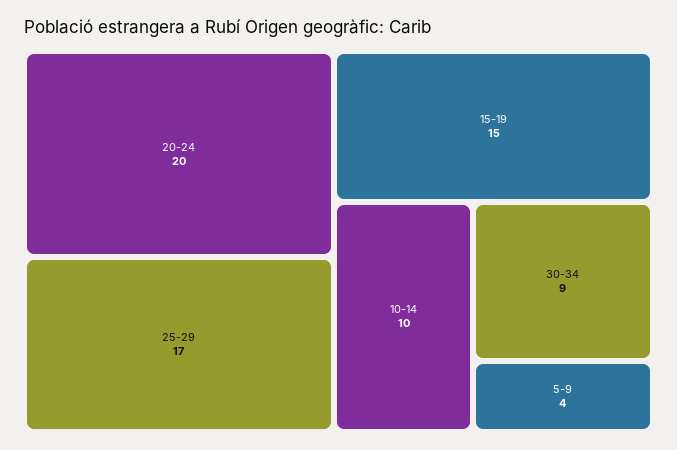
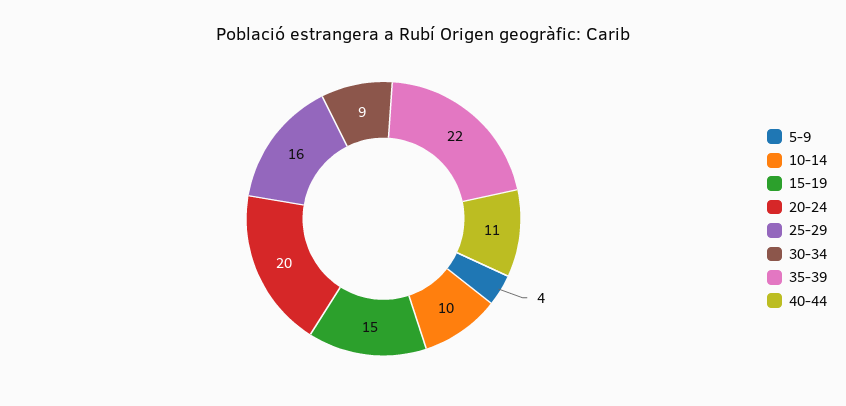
25-29: 17 -> 16
35-39: none -> 22
40-44: none -> 11

